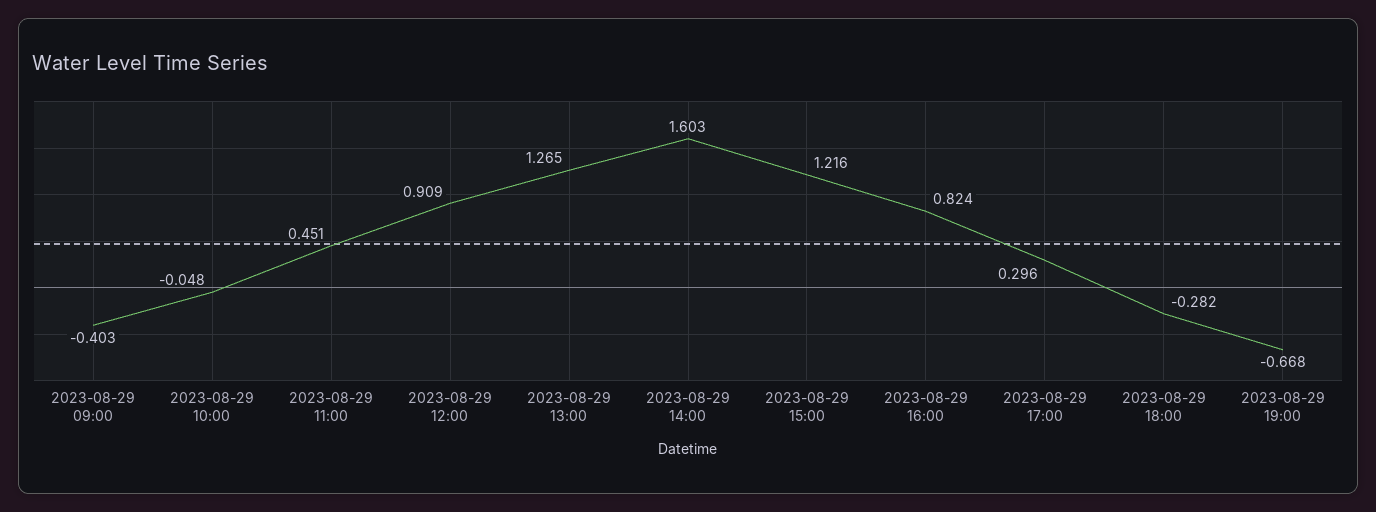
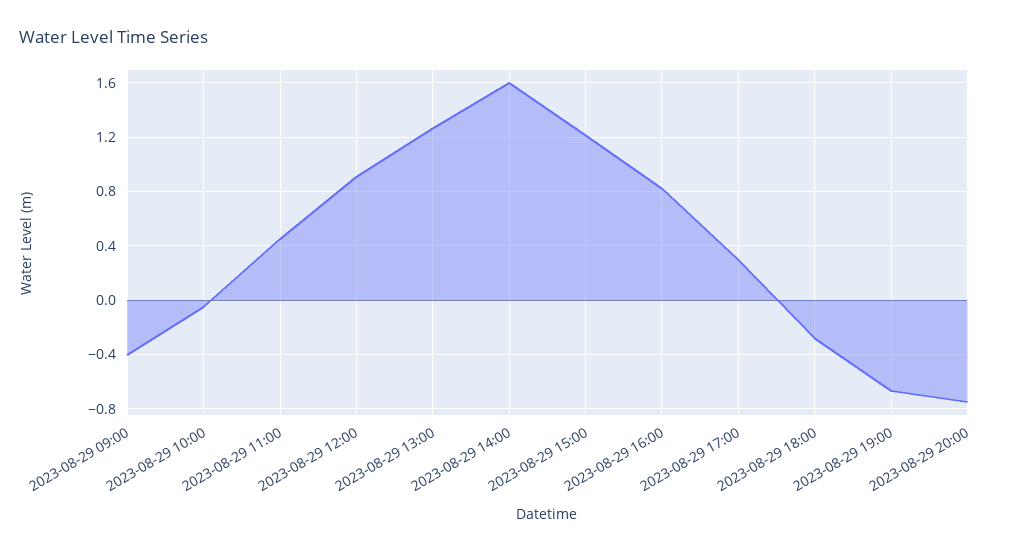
2023-08-29 20:00: none -> -0.75

